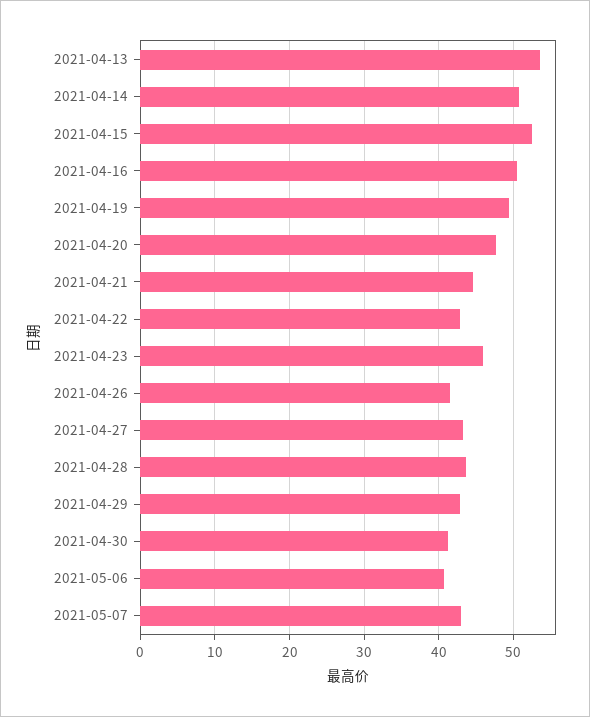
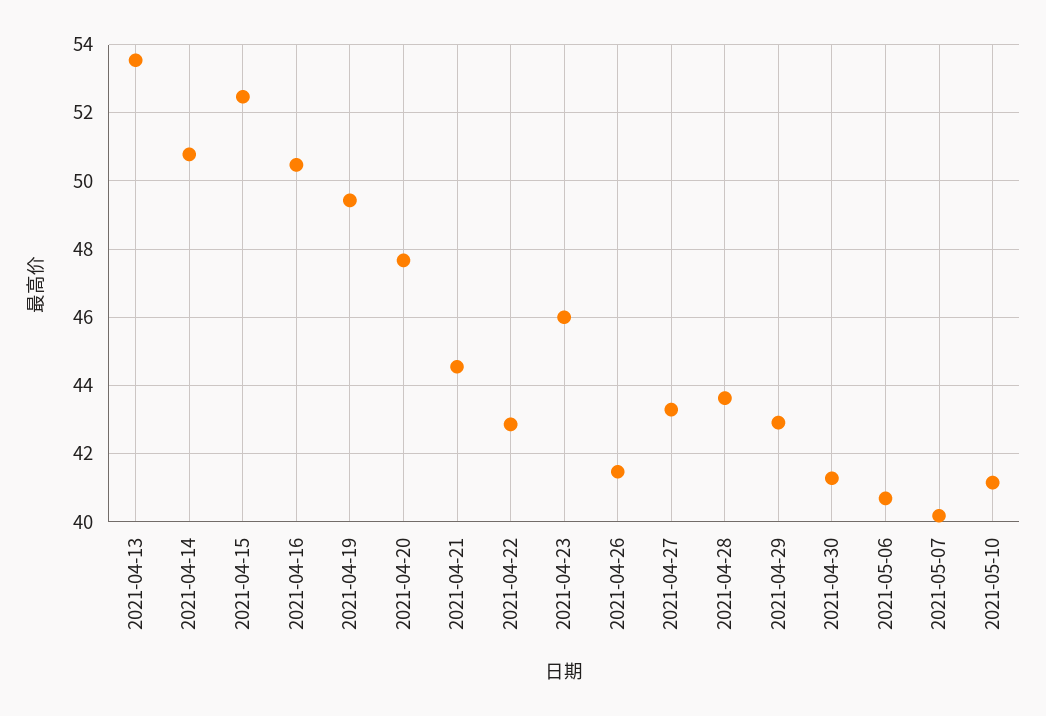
2021-05-07: 43 -> 40.2
2021-05-10: none -> 41.2

